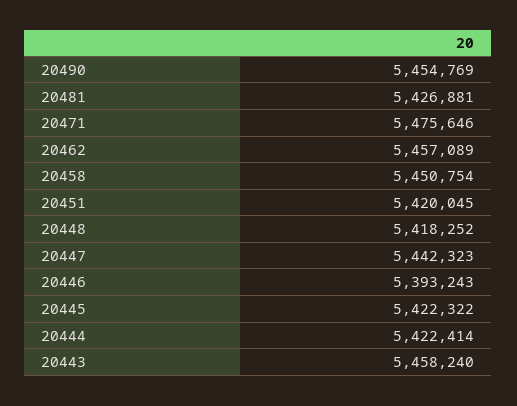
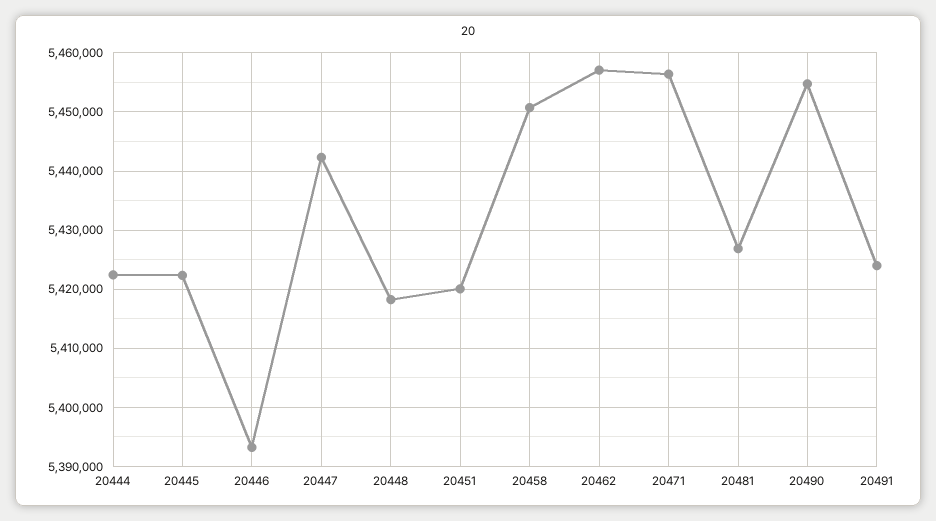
20471: 5475646 -> 5456000
20443: 5458240 -> none
20491: none -> 5424000

